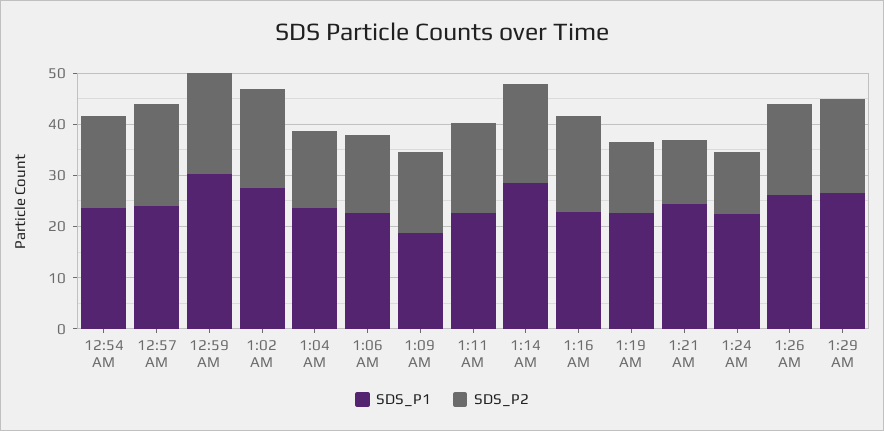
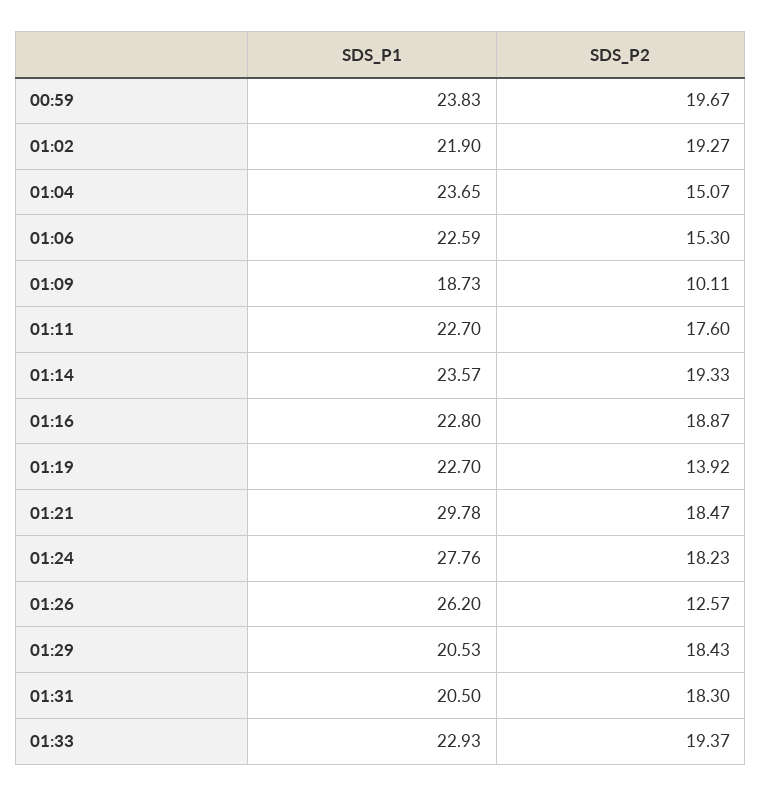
SDS_P1, 12:54 AM: 24 -> none
SDS_P2, 12:54 AM: 18 -> none
SDS_P1, 12:57 AM: 24 -> none
SDS_P2, 12:57 AM: 20 -> none
SDS_P1, 12:59 AM: 30 -> 23.83
SDS_P1, 1:02 AM: 28 -> 21.9
SDS_P2, 1:09 AM: 16 -> 10.11
SDS_P1, 1:14 AM: 28 -> 23.57
SDS_P1, 1:21 AM: 24 -> 29.78
SDS_P2, 1:21 AM: 12 -> 18.47
SDS_P1, 1:24 AM: 22 -> 27.76
SDS_P2, 1:24 AM: 12 -> 18.23
SDS_P2, 1:26 AM: 18 -> 12.57
SDS_P1, 1:29 AM: 26 -> 20.53
SDS_P1, 01:31: none -> 20.5
SDS_P2, 01:31: none -> 18.3
SDS_P1, 01:33: none -> 22.93
SDS_P2, 01:33: none -> 19.37

